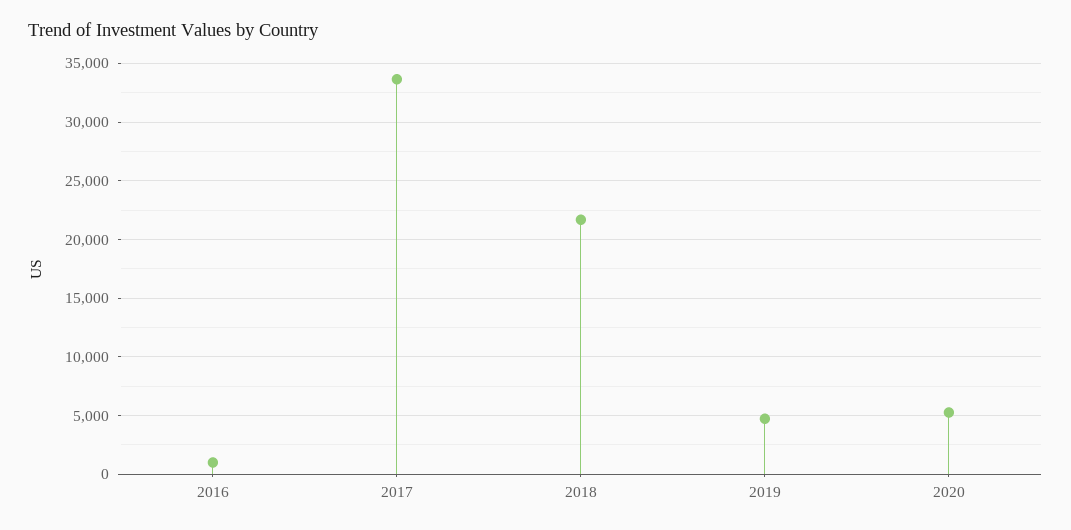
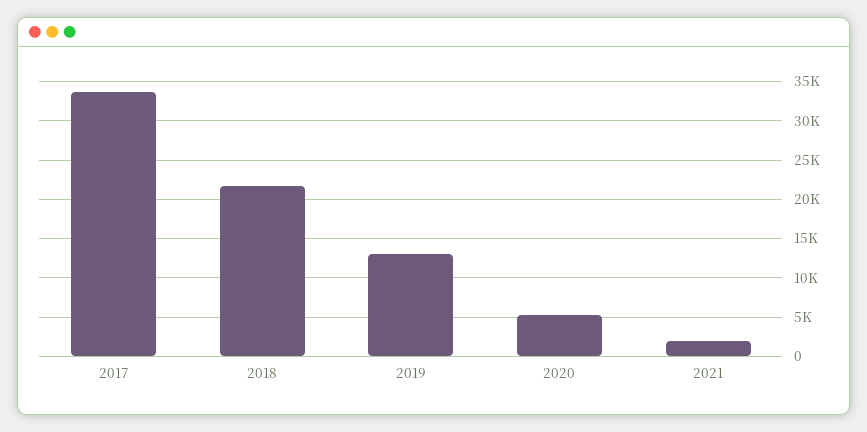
2016: 1000 -> none
2019: 5000 -> 13000
2021: none -> 2000

